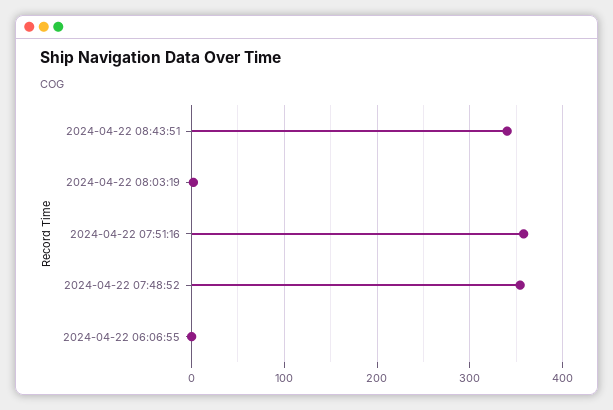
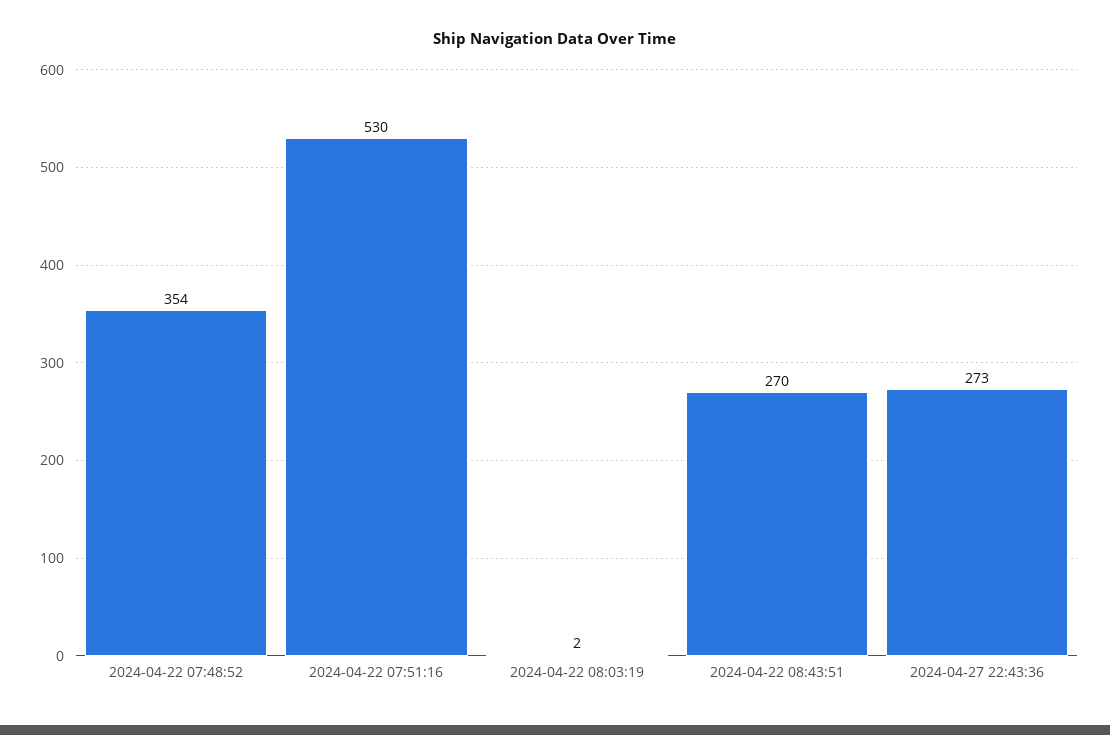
2024-04-22 08:43:51: 340 -> 270
2024-04-22 07:51:16: 360 -> 530
2024-04-22 06:06:55: 0 -> none
2024-04-27 22:43:36: none -> 273

